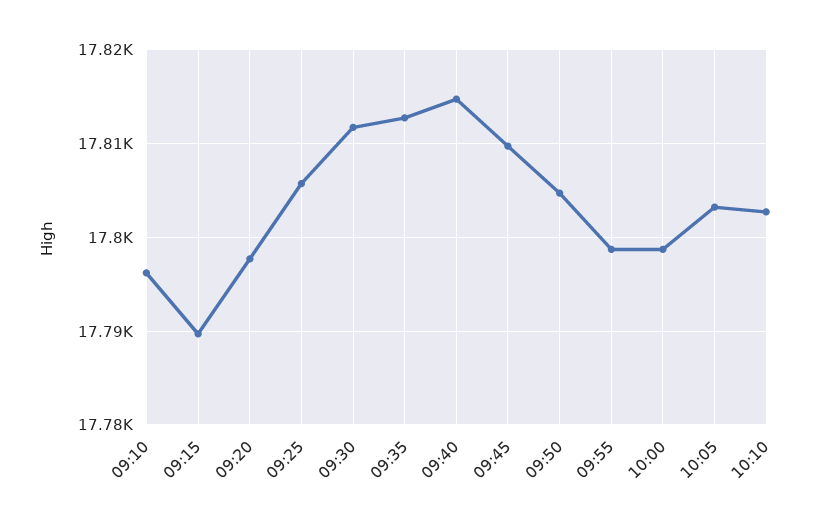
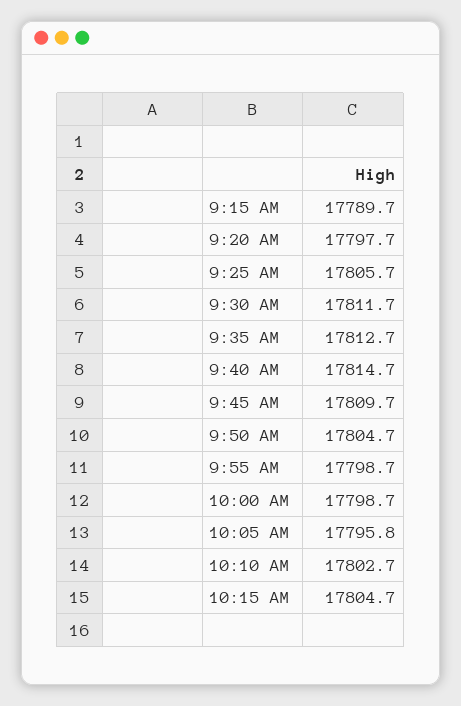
09:10: 17796 -> none
10:05: 17803 -> 17795.8
10:15 AM: none -> 17804.7

